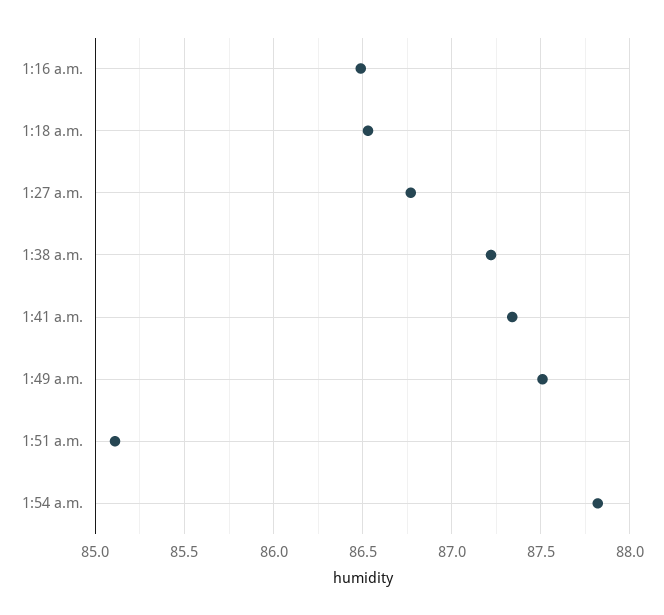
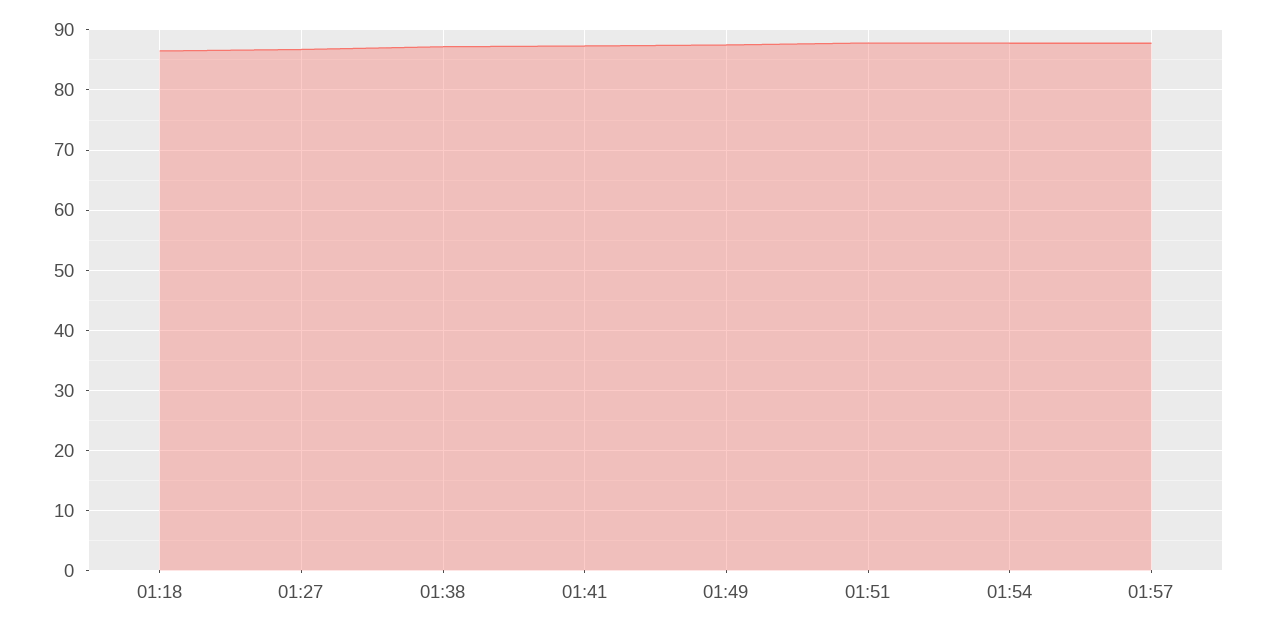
1:16 a.m.: 86.5 -> none
1:51 a.m.: 85.1 -> 88
01:57: none -> 88

